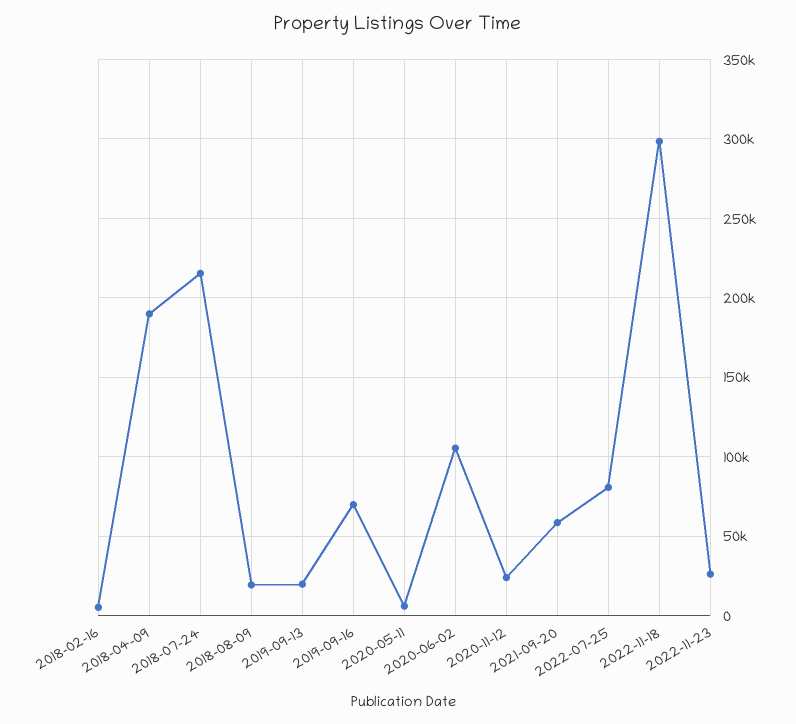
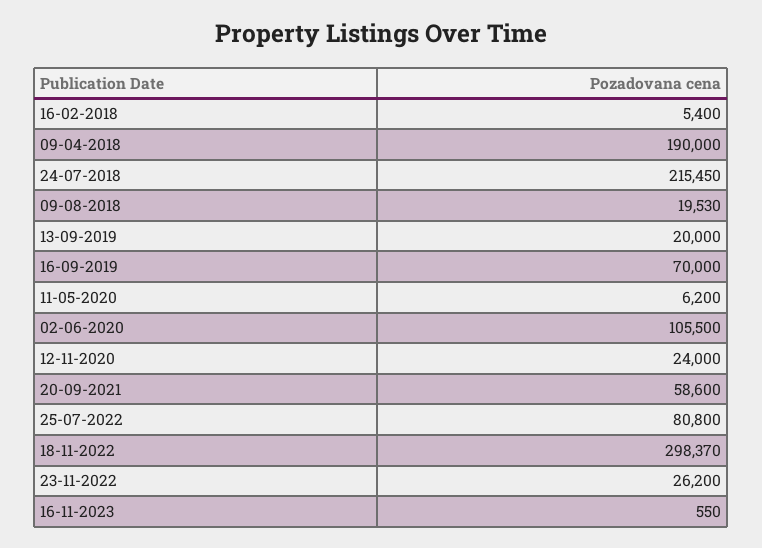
16-11-2023: none -> 550

